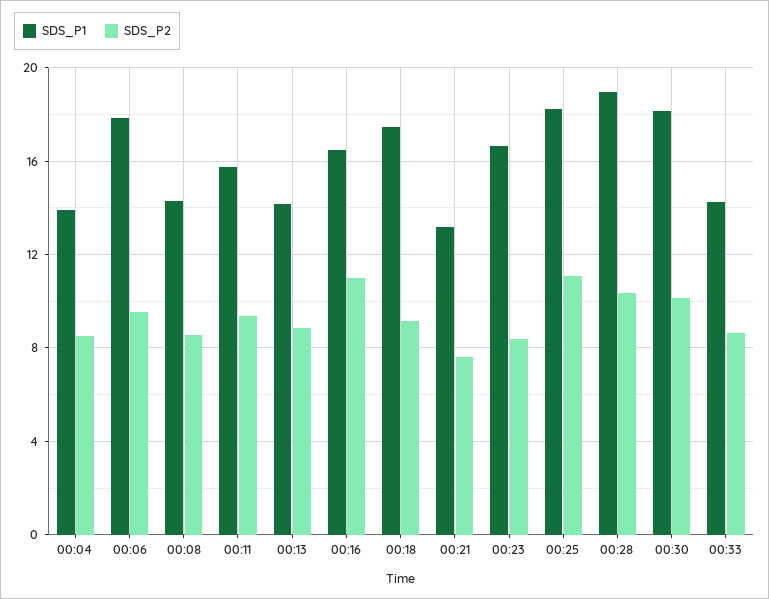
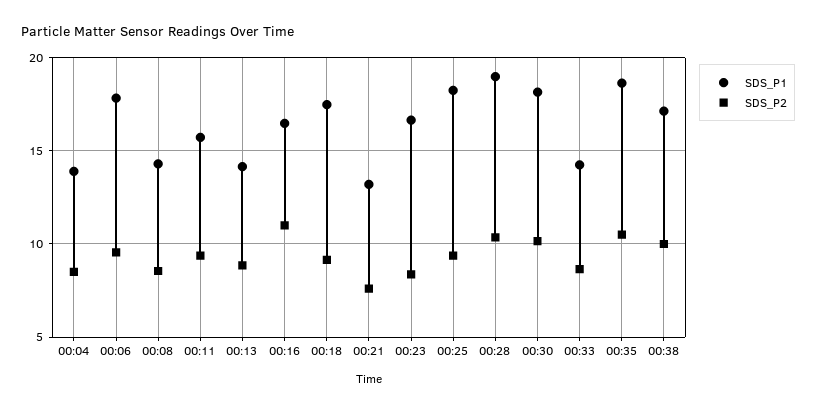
SDS_P2, 00:25: 11 -> 9.5
SDS_P1, 00:35: none -> 18.5
SDS_P2, 00:35: none -> 10.5
SDS_P1, 00:38: none -> 17
SDS_P2, 00:38: none -> 10

